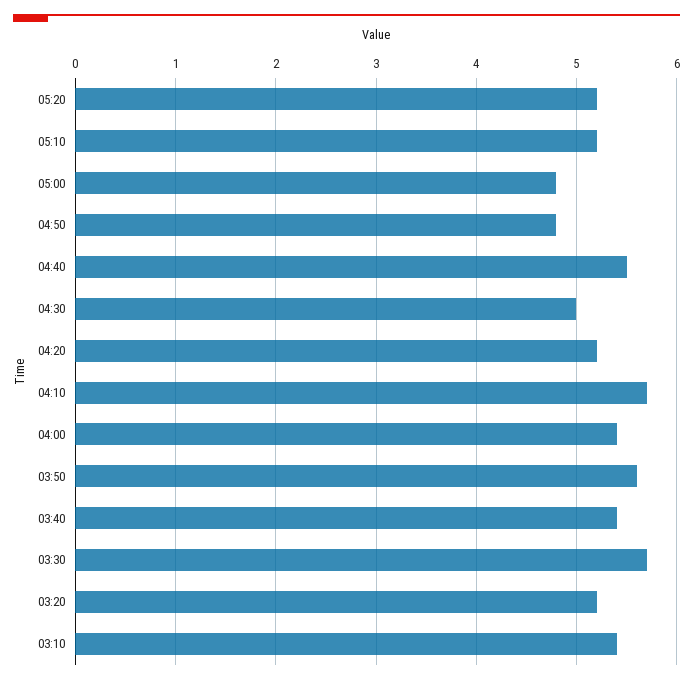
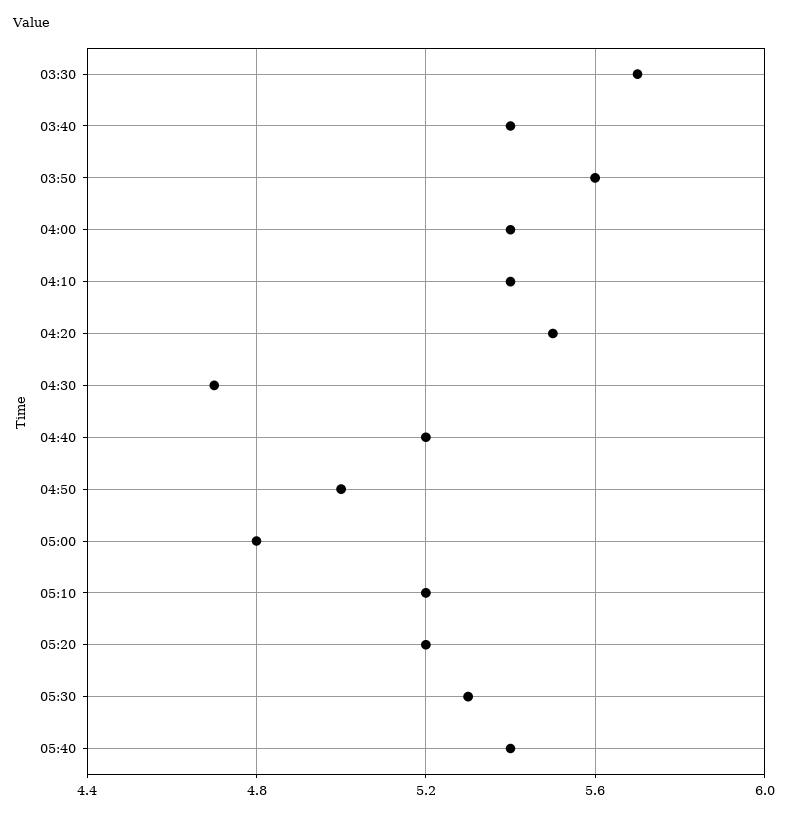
04:50: 4.8 -> 5
04:40: 5.5 -> 5.2
04:30: 5 -> 4.7
04:20: 5.2 -> 5.5
04:10: 5.7 -> 5.4
03:20: 5.2 -> none
03:10: 5.4 -> none
05:30: none -> 5.3
05:40: none -> 5.4

